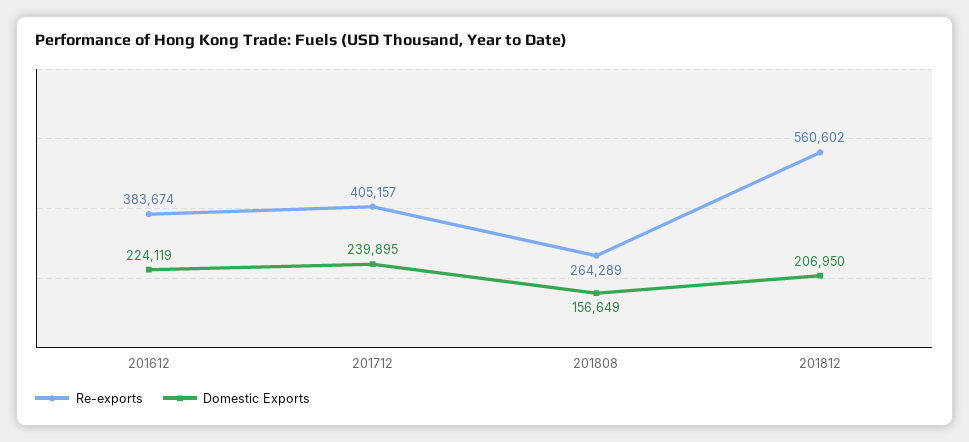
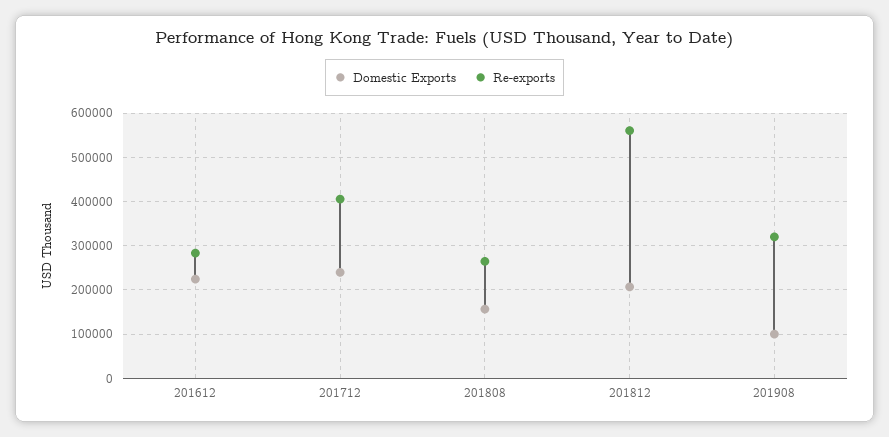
Re-exports, 201612: 383674 -> 280000
Domestic Exports, 201908: none -> 100000
Re-exports, 201908: none -> 320000

